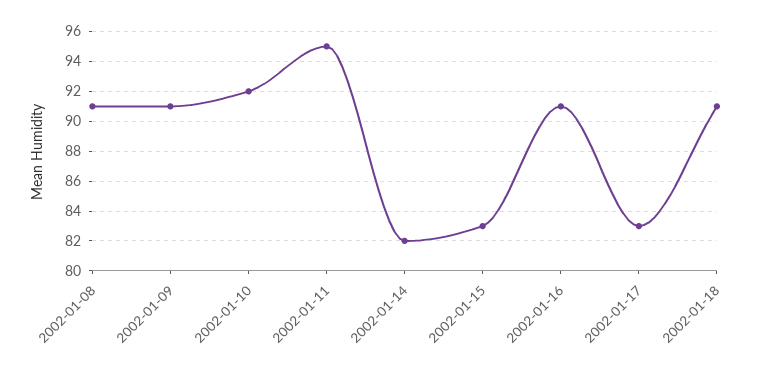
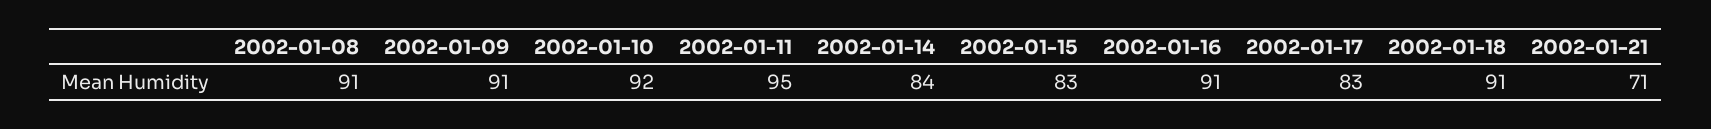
2002-01-14: 82 -> 84
2002-01-21: none -> 71

